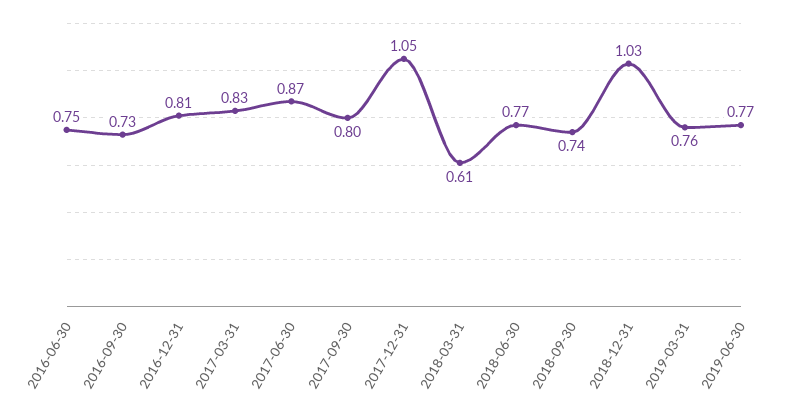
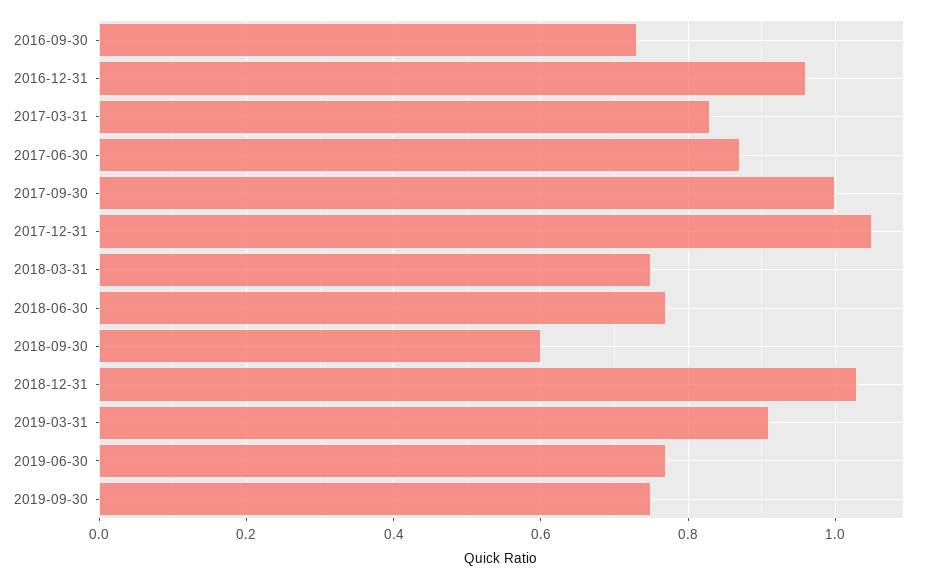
2016-06-30: 0.75 -> none
2016-12-31: 0.81 -> 0.95
2017-09-30: 0.8 -> 1
2018-03-31: 0.61 -> 0.75
2018-09-30: 0.74 -> 0.6
2019-03-31: 0.76 -> 0.9
2019-09-30: none -> 0.75

